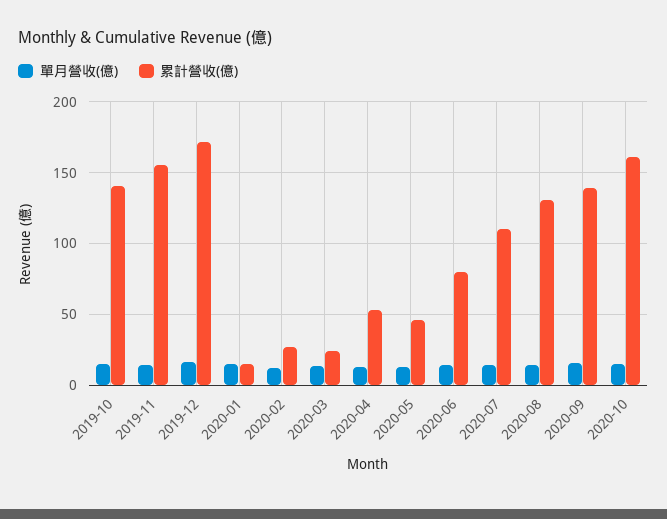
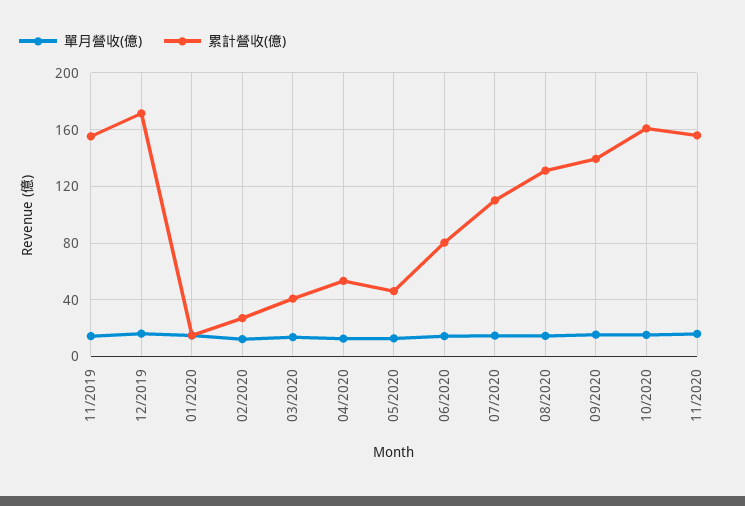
單月營收(億), 2019-10: 15 -> none
累計營收(億), 2019-10: 140 -> none
累計營收(億), 2020-03: 25 -> 40
單月營收(億), 11/2020: none -> 15
累計營收(億), 11/2020: none -> 155

